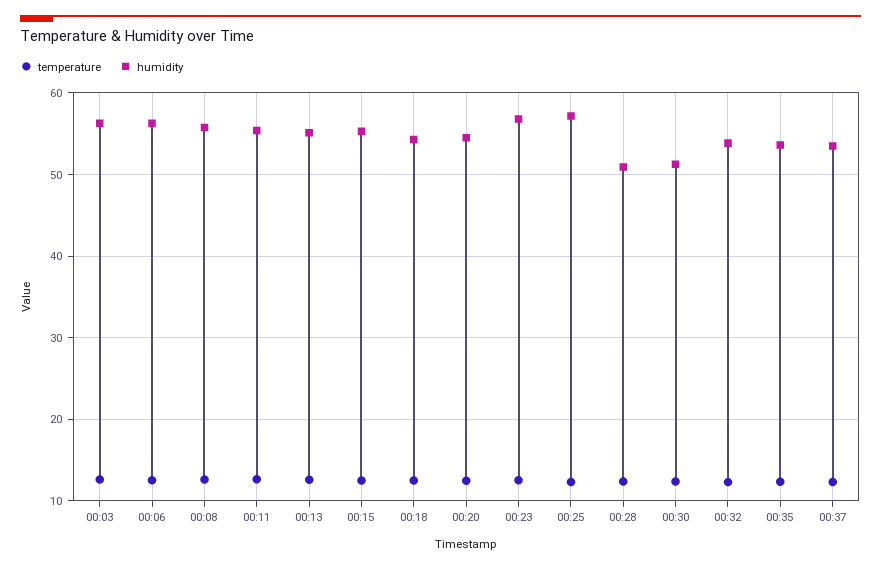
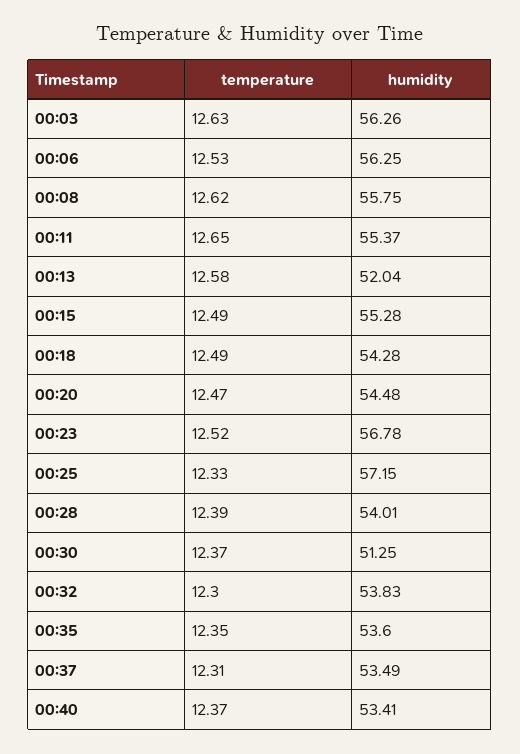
humidity, 00:13: 55 -> 52.04
humidity, 00:28: 51 -> 54.01
temperature, 00:40: none -> 12.37
humidity, 00:40: none -> 53.41

